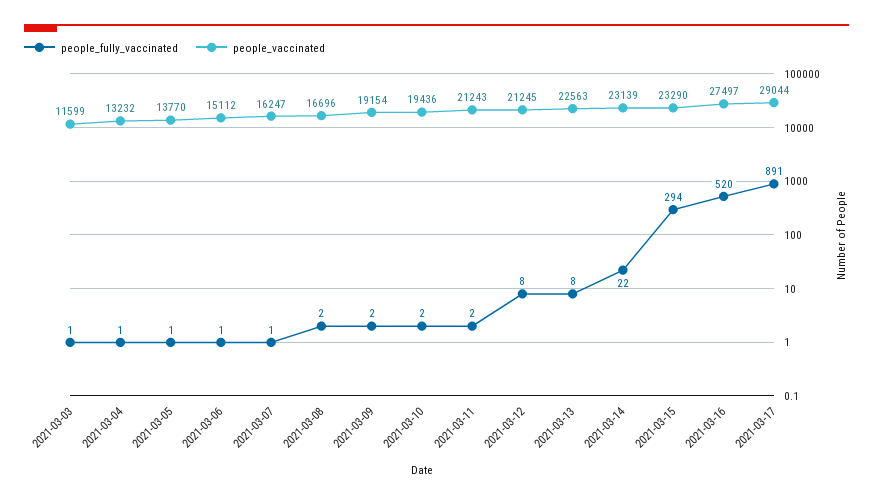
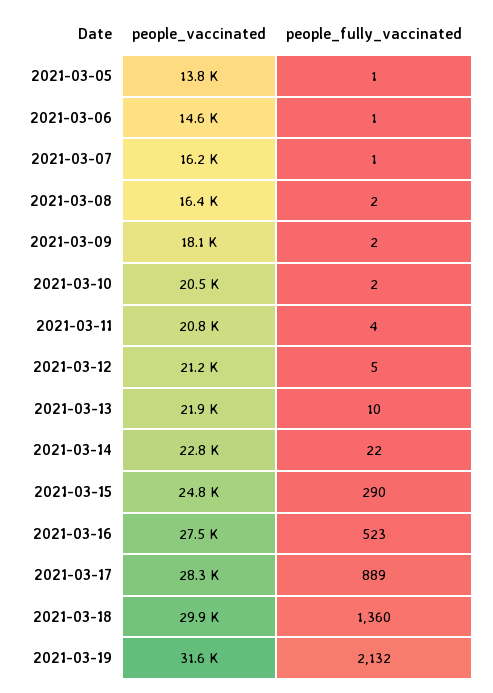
people_fully_vaccinated, 2021-03-03: 1 -> none
people_vaccinated, 2021-03-03: 11599 -> none
people_fully_vaccinated, 2021-03-04: 1 -> none
people_vaccinated, 2021-03-04: 13232 -> none
people_vaccinated, 2021-03-06: 15112 -> 14600
people_vaccinated, 2021-03-08: 16696 -> 16400
people_vaccinated, 2021-03-09: 19154 -> 18100
people_vaccinated, 2021-03-10: 19436 -> 20500
people_fully_vaccinated, 2021-03-11: 2 -> 4
people_vaccinated, 2021-03-11: 21243 -> 20800
people_fully_vaccinated, 2021-03-12: 8 -> 5
people_fully_vaccinated, 2021-03-13: 8 -> 10
people_vaccinated, 2021-03-13: 22563 -> 21900
people_vaccinated, 2021-03-14: 23139 -> 22800
people_fully_vaccinated, 2021-03-15: 294 -> 290
people_vaccinated, 2021-03-15: 23290 -> 24800
people_fully_vaccinated, 2021-03-16: 520 -> 523
people_fully_vaccinated, 2021-03-17: 891 -> 889
people_vaccinated, 2021-03-17: 29044 -> 28300
people_vaccinated, 2021-03-18: none -> 29900
people_fully_vaccinated, 2021-03-18: none -> 1360
people_vaccinated, 2021-03-19: none -> 31600
people_fully_vaccinated, 2021-03-19: none -> 2132

